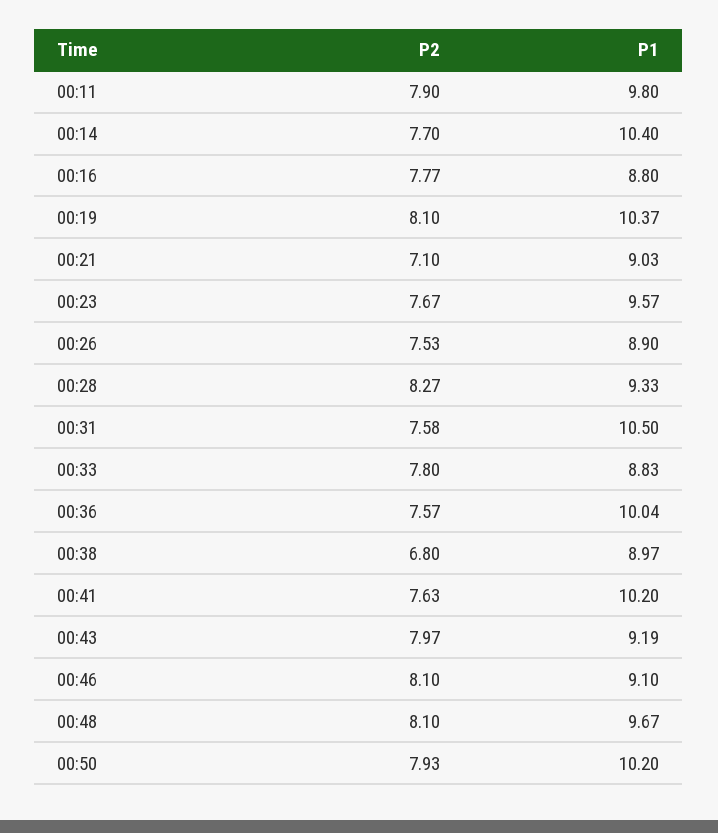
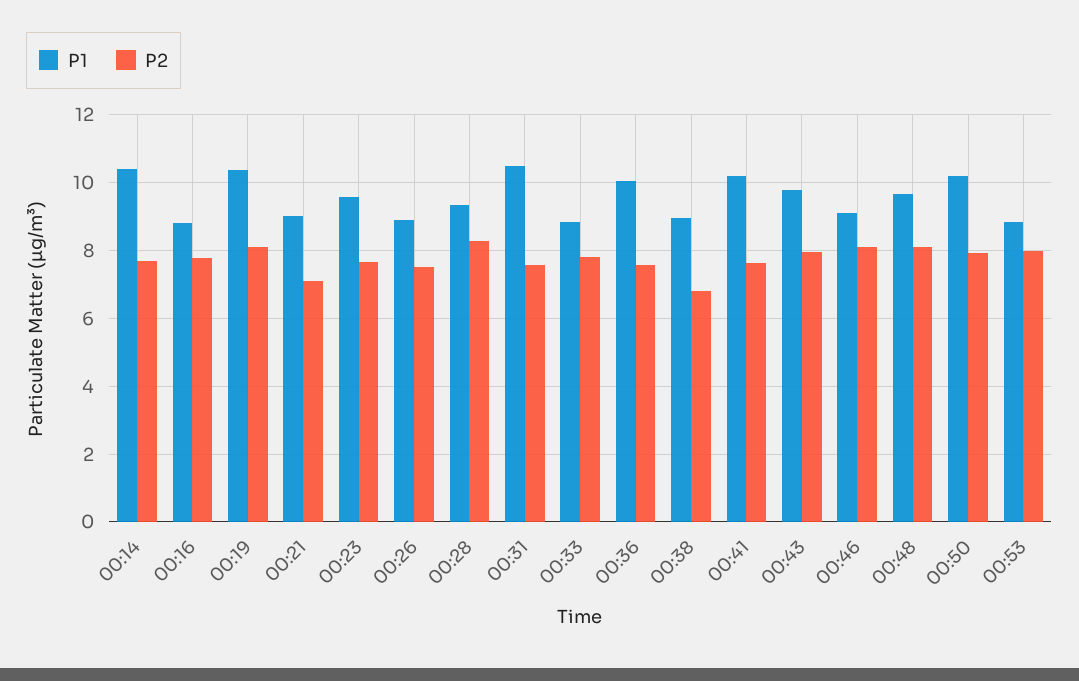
P2, 00:11: 7.9 -> none
P1, 00:11: 9.8 -> none
P1, 00:43: 9.19 -> 9.8
P1, 00:53: none -> 8.8
P2, 00:53: none -> 8

